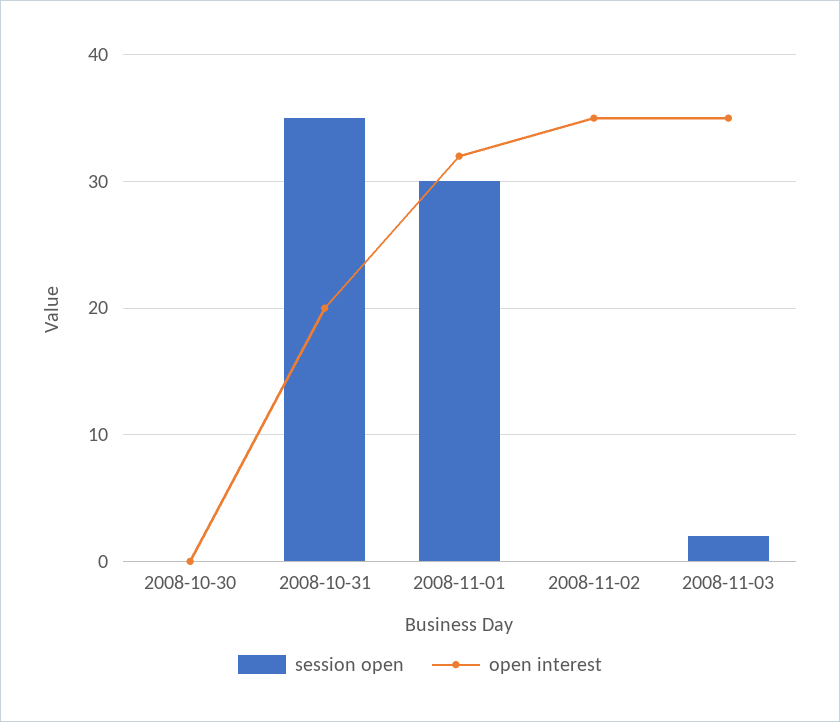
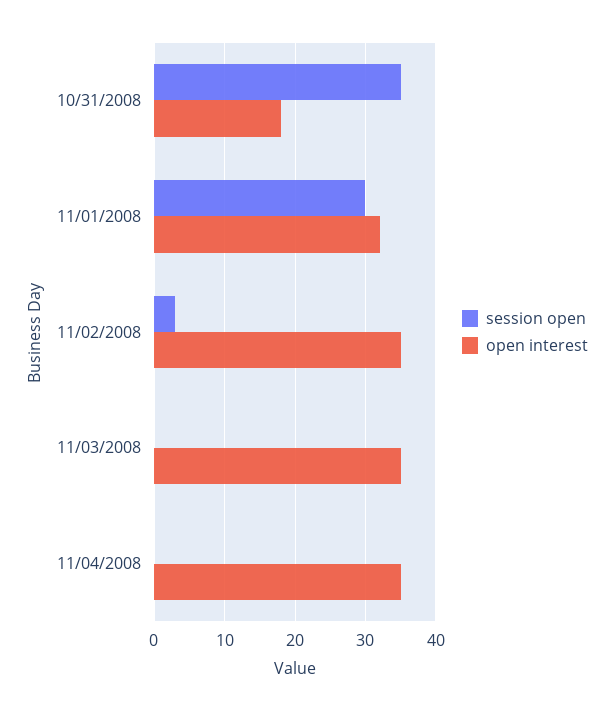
session open, 2008-10-30: 0 -> none
open interest, 2008-10-30: 0 -> none
open interest, 2008-10-31: 20 -> 18
session open, 2008-11-02: 0 -> 3
session open, 2008-11-03: 2 -> 0
session open, 11/04/2008: none -> 0
open interest, 11/04/2008: none -> 35

